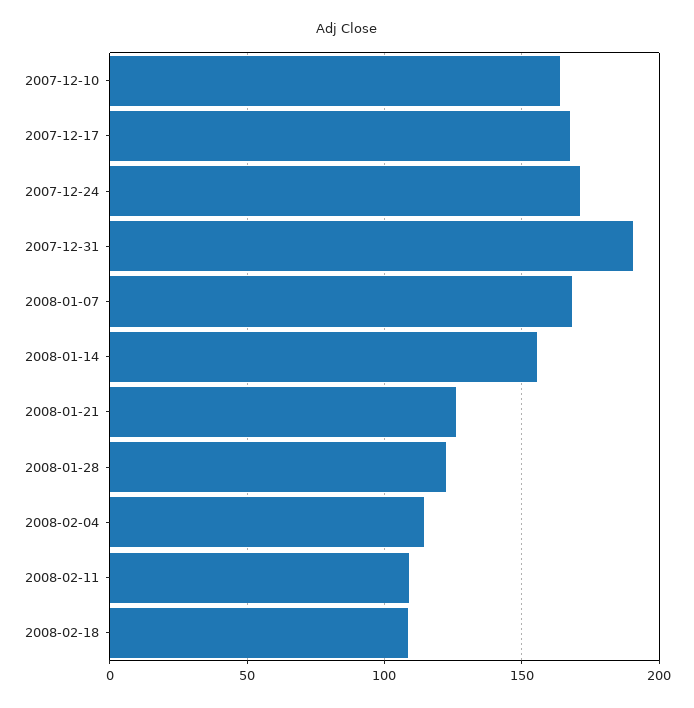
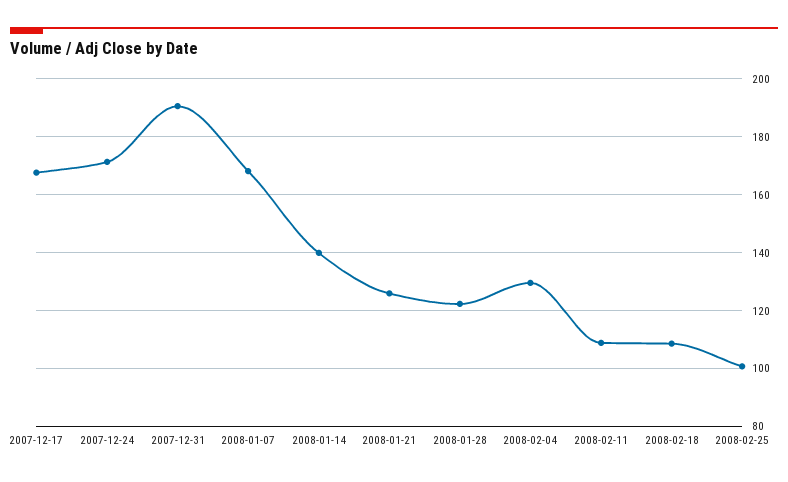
2007-12-10: 165 -> none
2008-01-14: 155 -> 140
2008-02-04: 115 -> 130
2008-02-25: none -> 100

